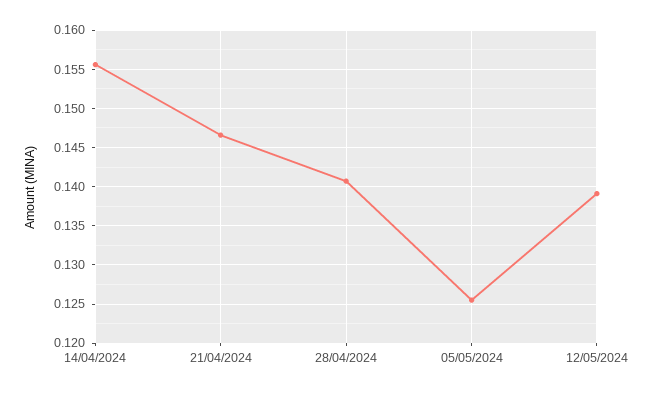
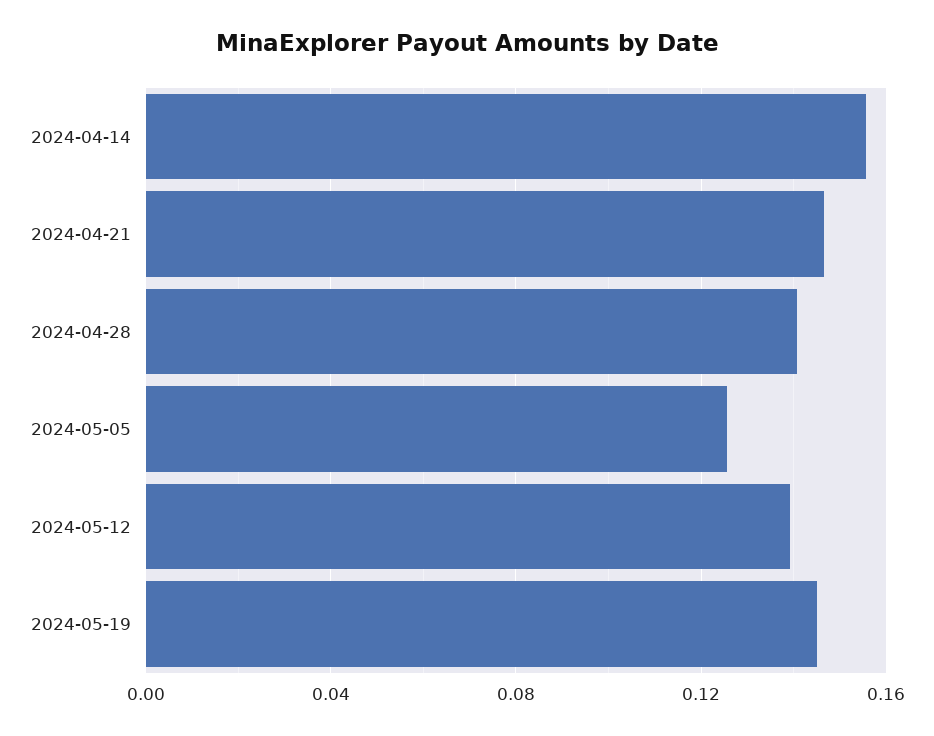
2024-05-19: none -> 0.145

